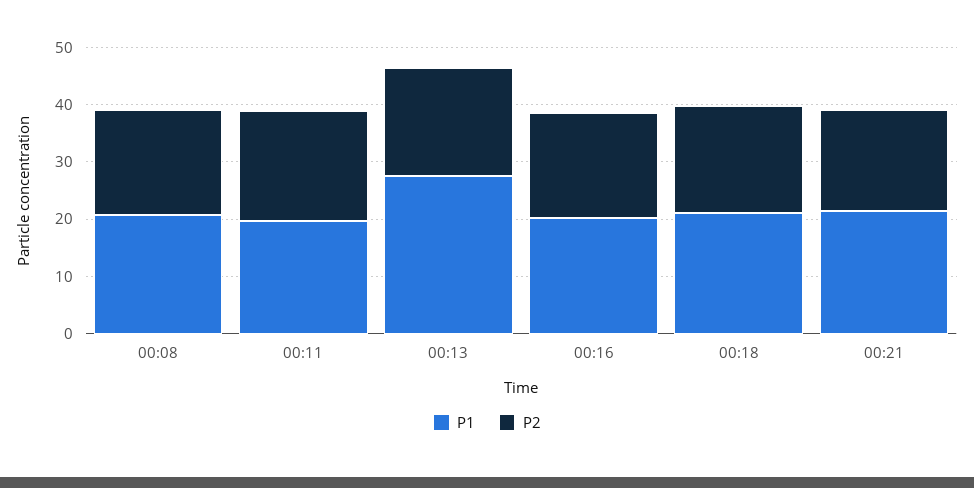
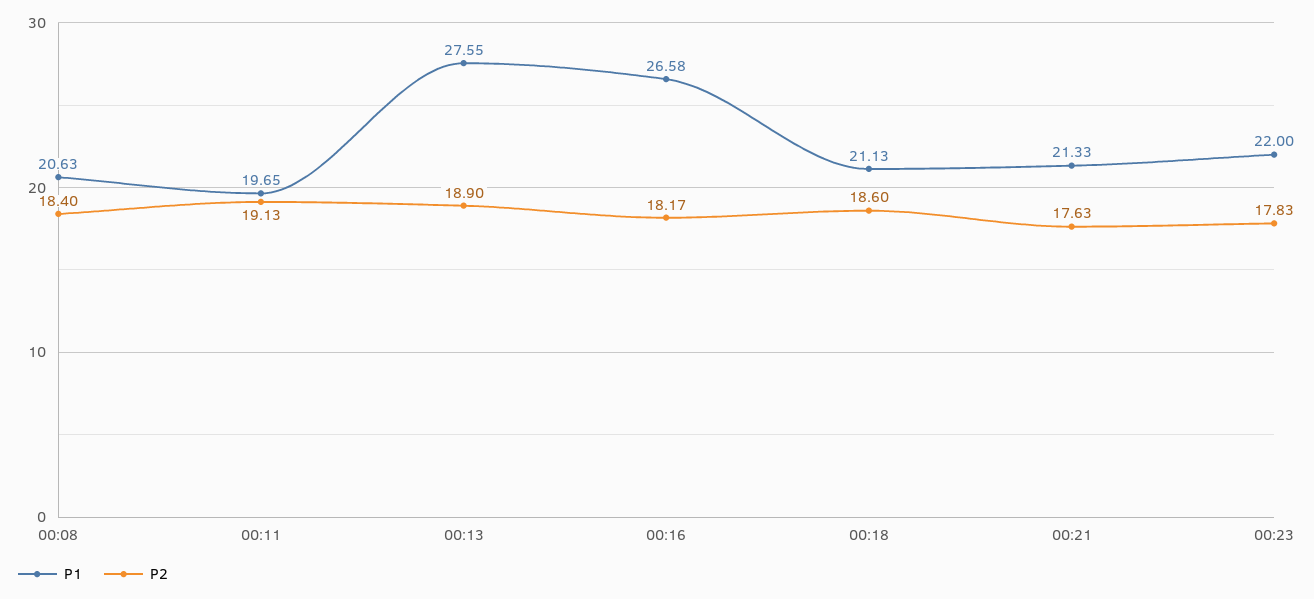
P1, 00:16: 20 -> 26.58
P1, 00:23: none -> 22
P2, 00:23: none -> 17.83

